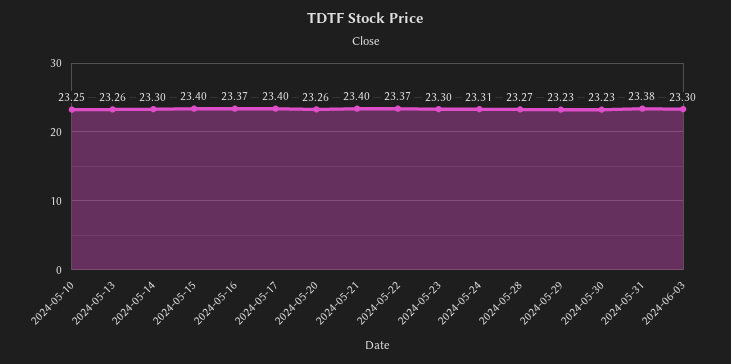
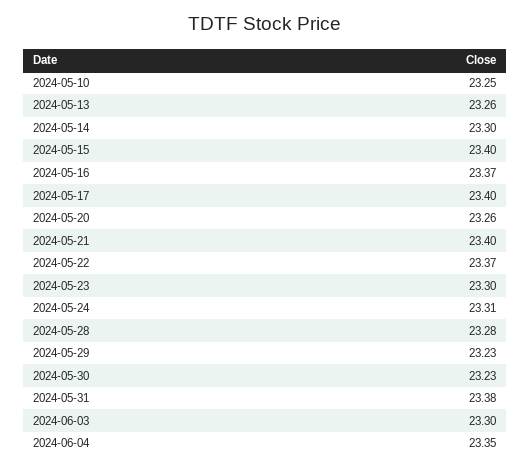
2024-05-28: 23.27 -> 23.28
2024-06-04: none -> 23.35

